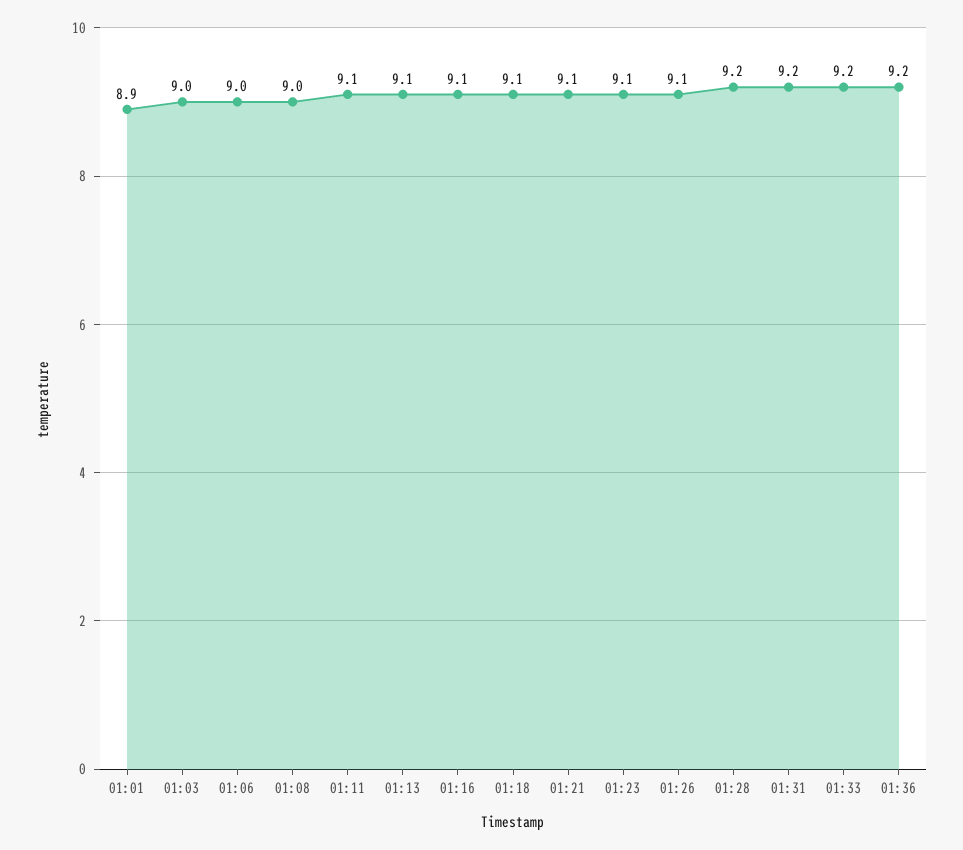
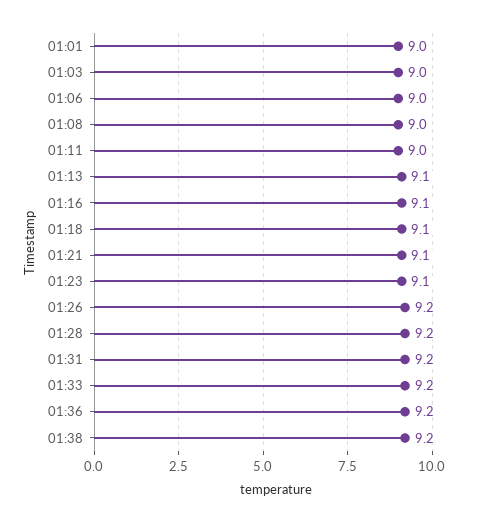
01:01: 8.9 -> 9
01:11: 9.1 -> 9
01:26: 9.1 -> 9.2
01:38: none -> 9.2

